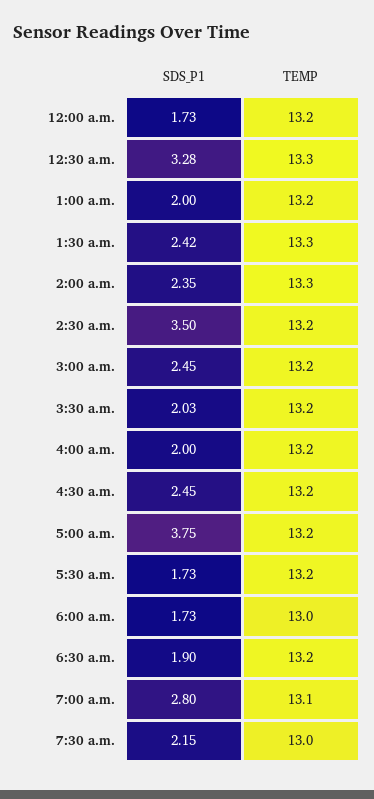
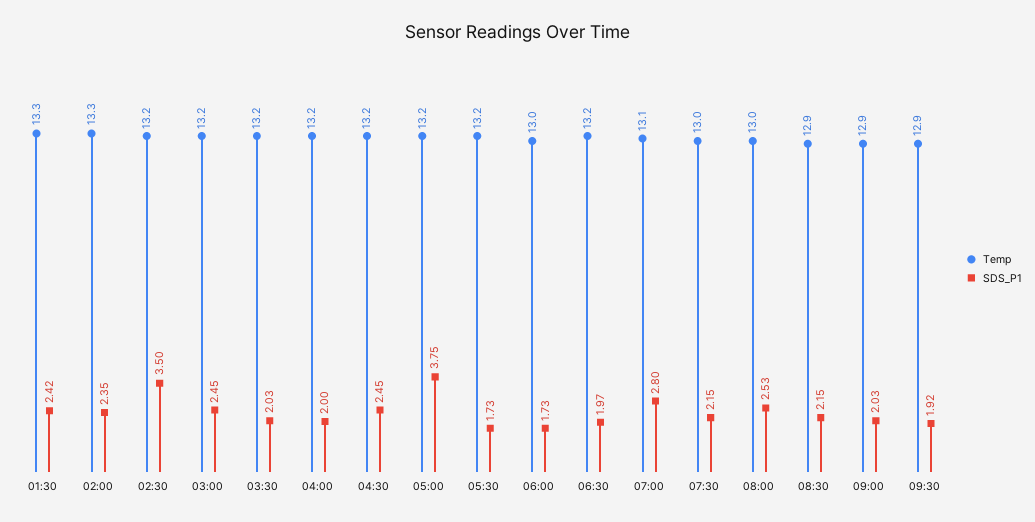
SDS_P1, 12:00 a.m.: 1.73 -> none
TEMP, 12:00 a.m.: 13.2 -> none
SDS_P1, 12:30 a.m.: 3.28 -> none
TEMP, 12:30 a.m.: 13.3 -> none
SDS_P1, 1:00 a.m.: 2 -> none
TEMP, 1:00 a.m.: 13.2 -> none
SDS_P1, 6:30 a.m.: 1.9 -> 1.97
TEMP, 08:00: none -> 13
SDS_P1, 08:00: none -> 2.53
TEMP, 08:30: none -> 12.9
SDS_P1, 08:30: none -> 2.15
TEMP, 09:00: none -> 12.9
SDS_P1, 09:00: none -> 2.03
TEMP, 09:30: none -> 12.9
SDS_P1, 09:30: none -> 1.92

